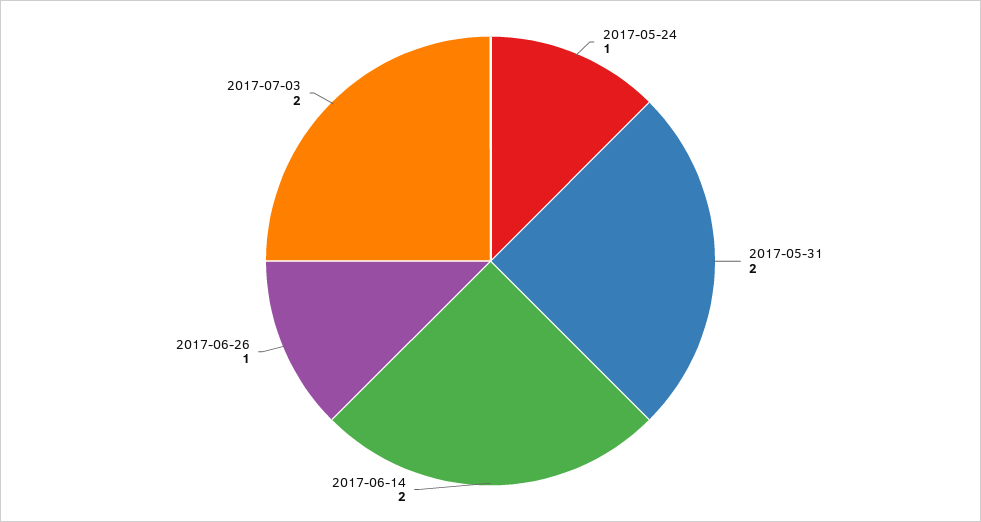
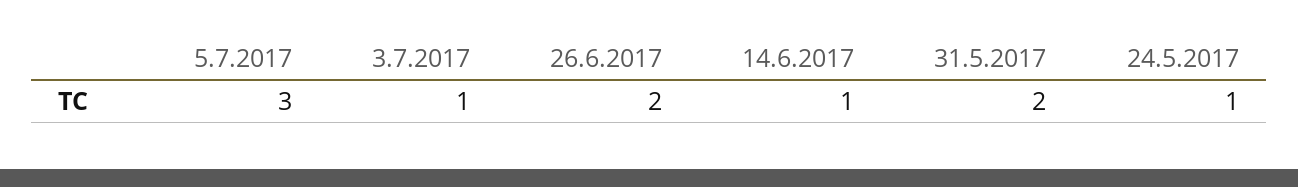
2017-06-14: 2 -> 1
2017-06-26: 1 -> 2
2017-07-03: 2 -> 1
5.7.2017: none -> 3

